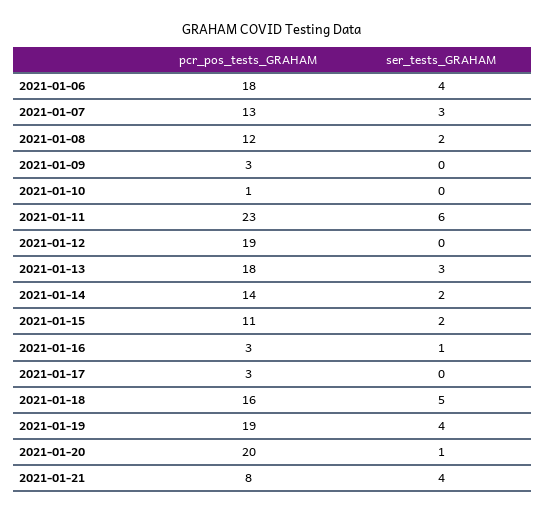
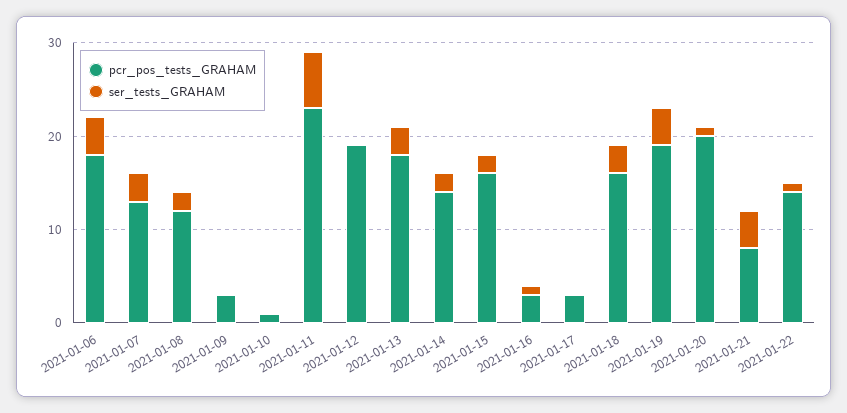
pcr_pos_tests_GRAHAM, 2021-01-15: 11 -> 16
ser_tests_GRAHAM, 2021-01-18: 5 -> 3
pcr_pos_tests_GRAHAM, 2021-01-22: none -> 14
ser_tests_GRAHAM, 2021-01-22: none -> 1

